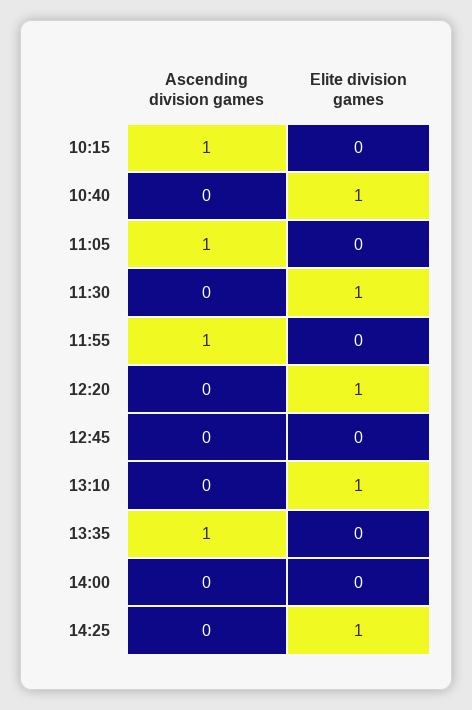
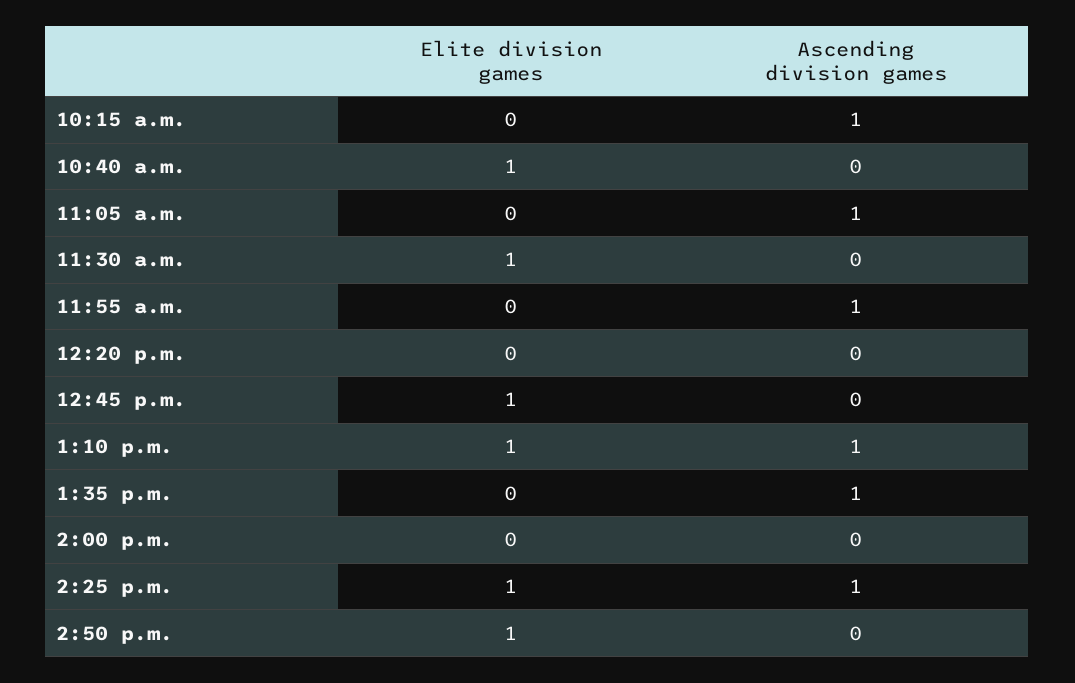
Elite division games, 12:20: 1 -> 0
Elite division games, 12:45: 0 -> 1
Ascending division games, 13:10: 0 -> 1
Ascending division games, 14:25: 0 -> 1
Elite division games, 2:50 p.m.: none -> 1
Ascending division games, 2:50 p.m.: none -> 0

